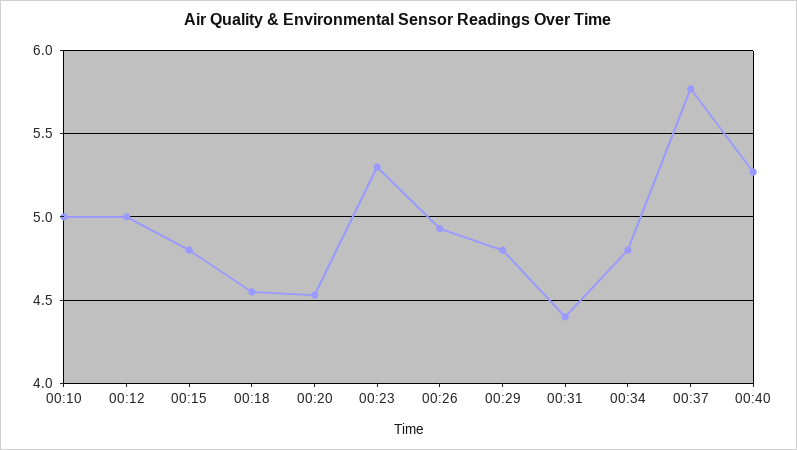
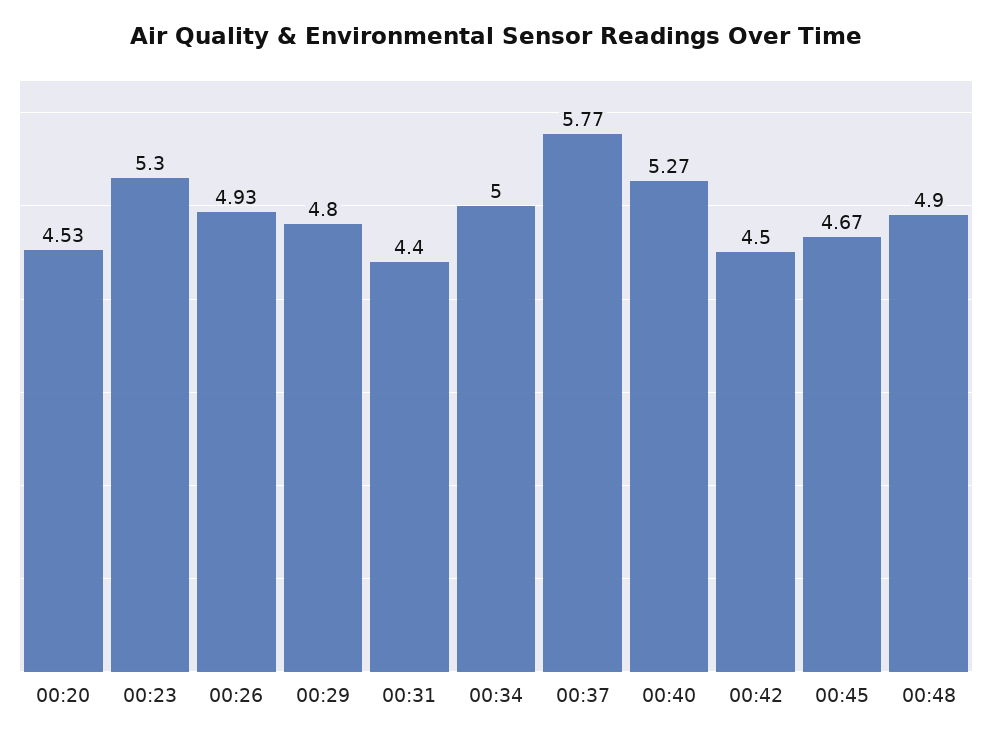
00:10: 5 -> none
00:12: 5 -> none
00:15: 4.8 -> none
00:18: 4.55 -> none
00:34: 4.8 -> 5
00:42: none -> 4.5
00:45: none -> 4.67
00:48: none -> 4.9

